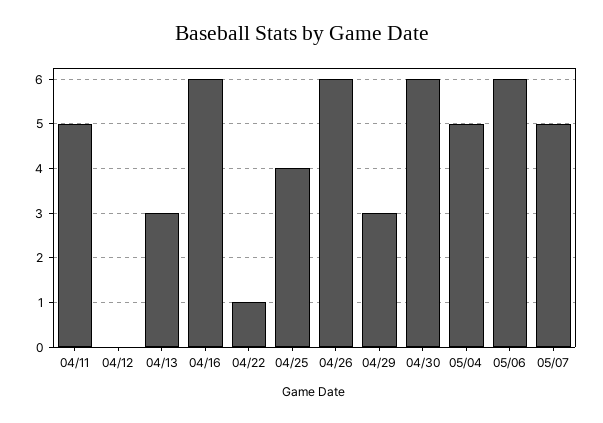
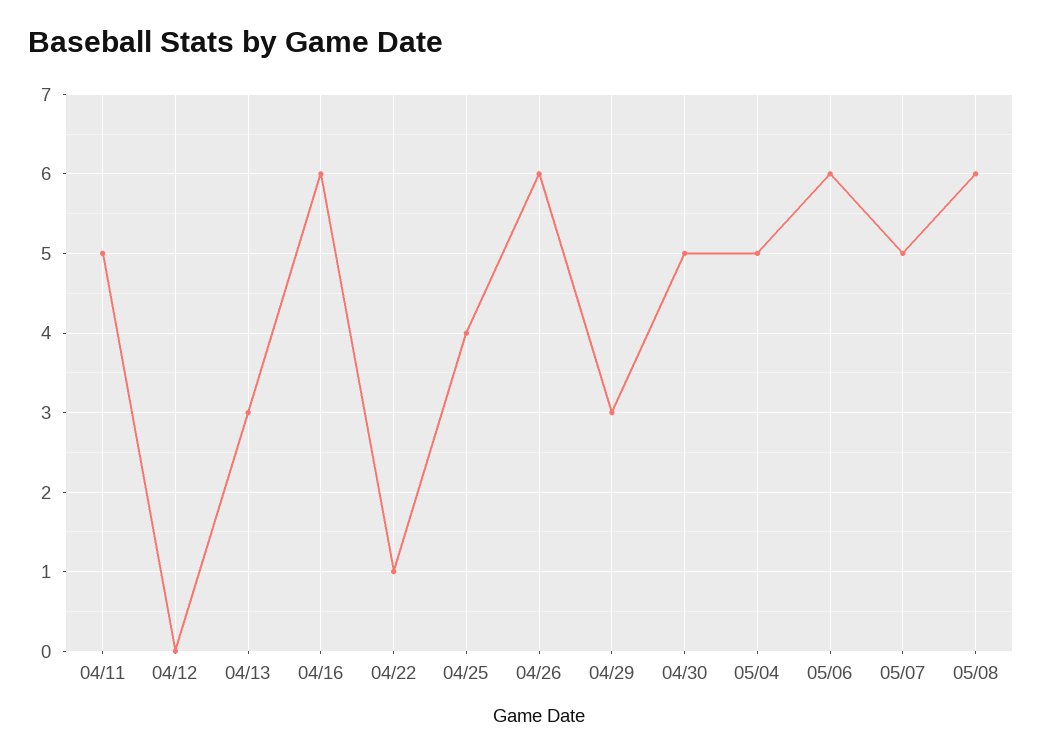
04/30: 6 -> 5
05/08: none -> 6

